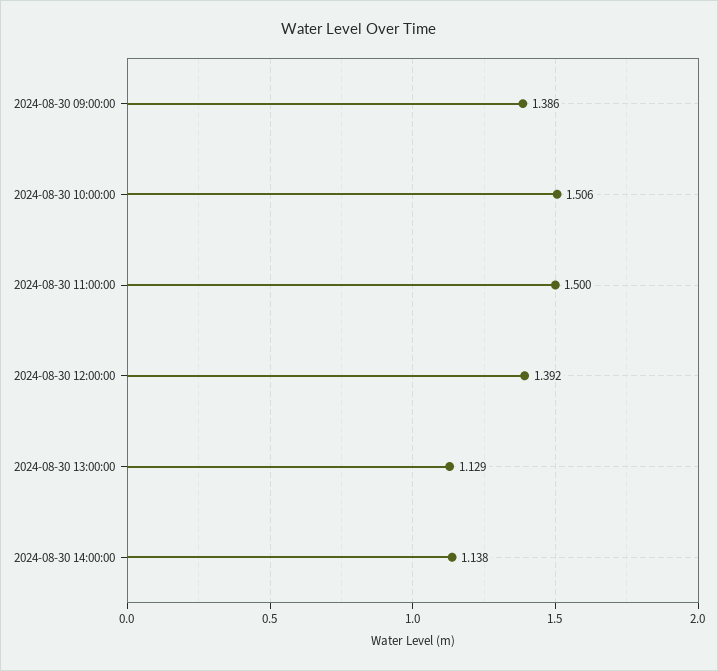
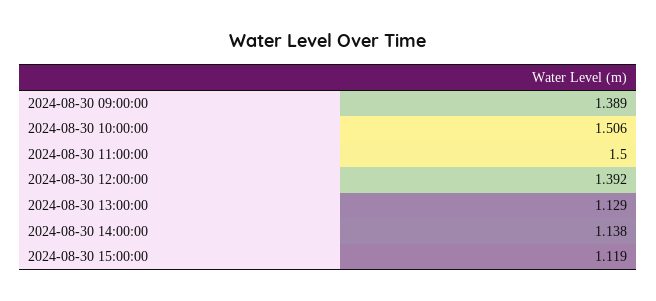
2024-08-30 09:00:00: 1.386 -> 1.389
2024-08-30 15:00:00: none -> 1.119

